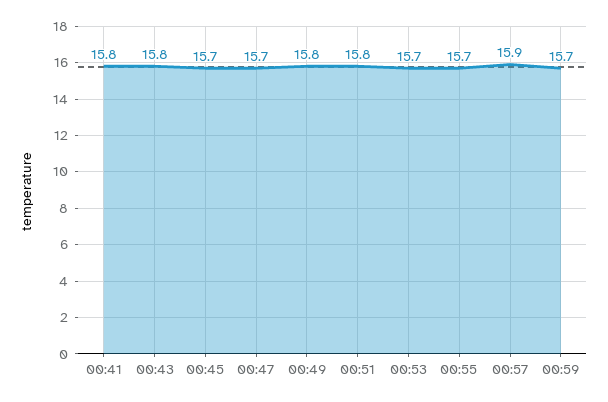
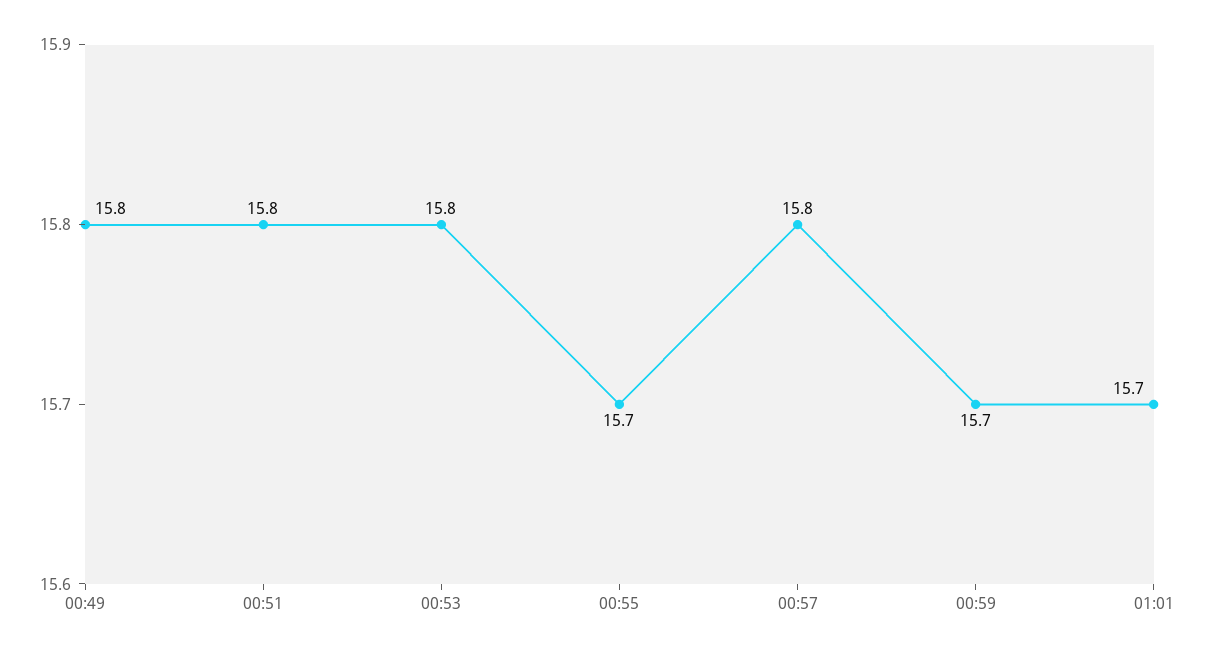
00:41: 15.8 -> none
00:43: 15.8 -> none
00:45: 15.7 -> none
00:47: 15.7 -> none
00:53: 15.7 -> 15.8
00:57: 15.9 -> 15.8
01:01: none -> 15.7

